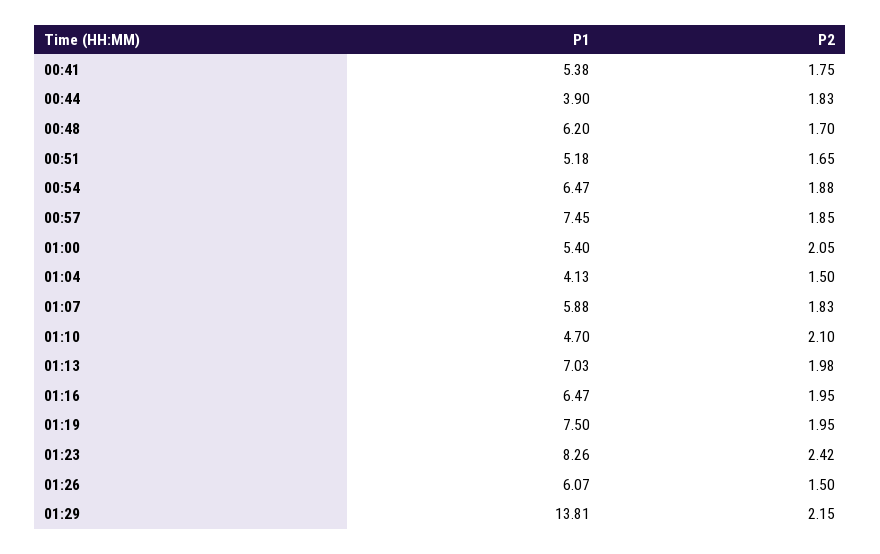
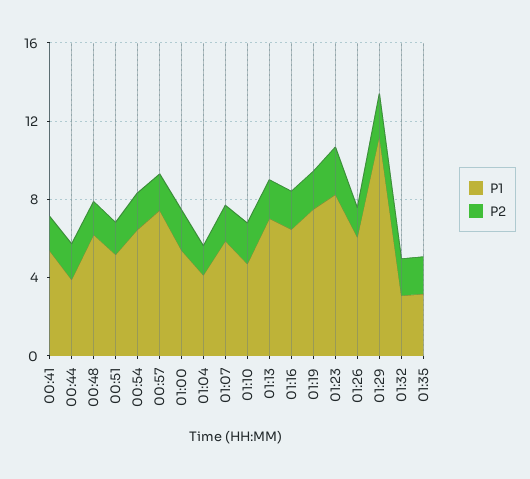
P1, 01:29: 13.81 -> 11
P1, 01:32: none -> 3
P2, 01:32: none -> 2
P1, 01:35: none -> 3
P2, 01:35: none -> 2

